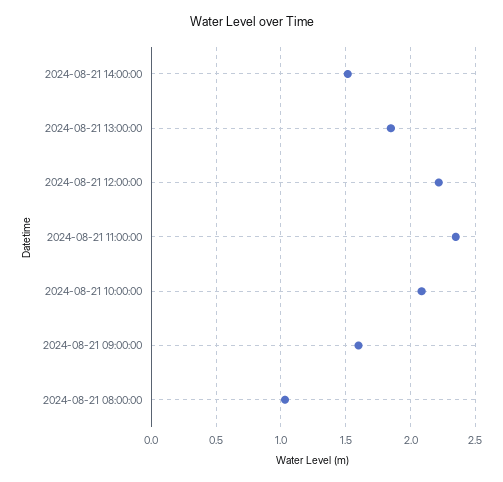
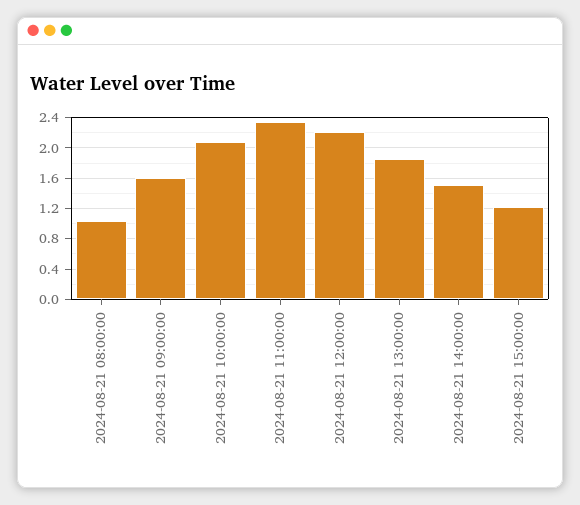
2024-08-21 15:00:00: none -> 1.2

